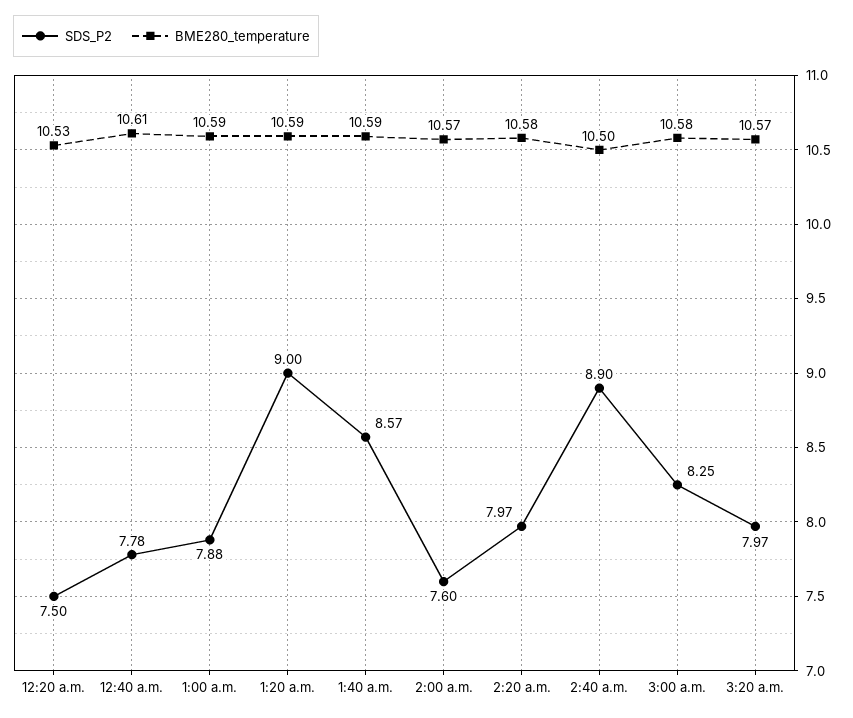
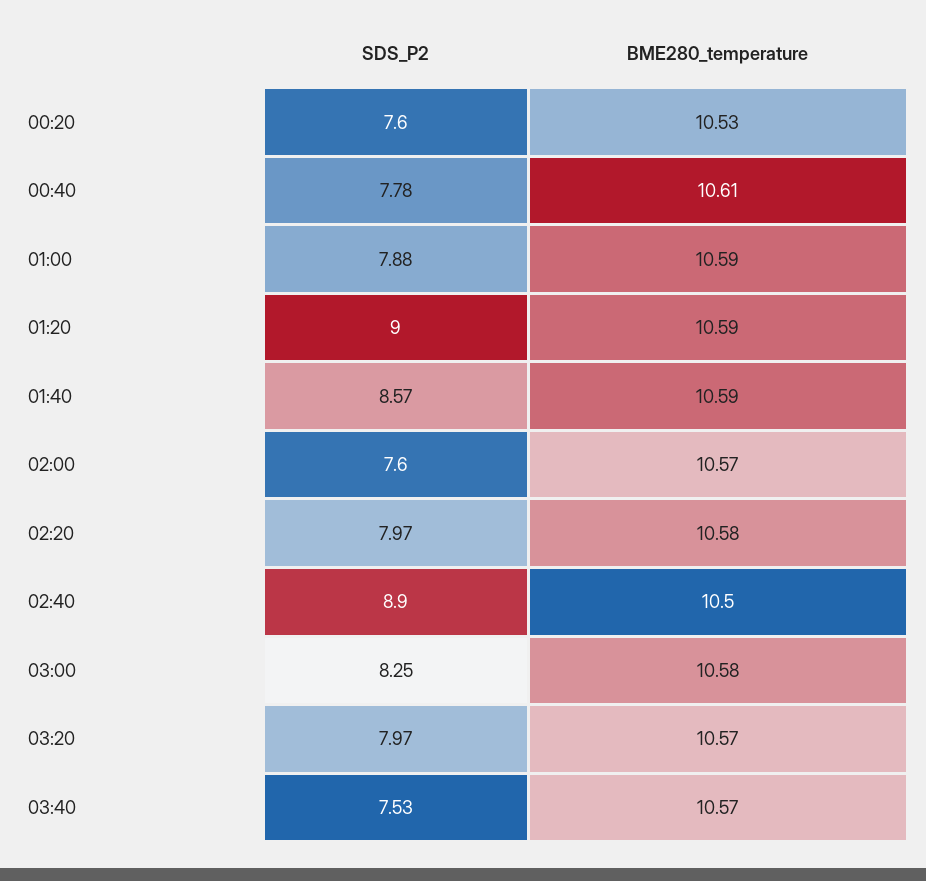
SDS_P2, 12:20 a.m.: 7.5 -> 7.6
SDS_P2, 03:40: none -> 7.53
BME280_temperature, 03:40: none -> 10.57

